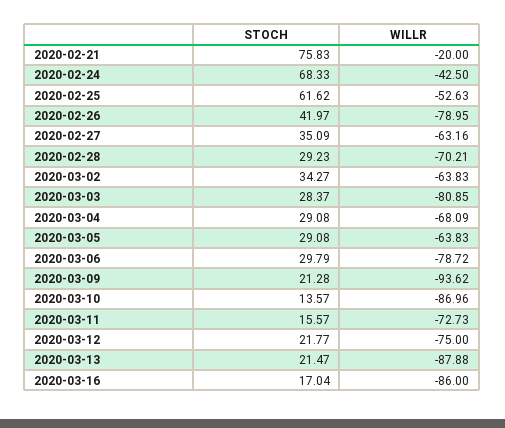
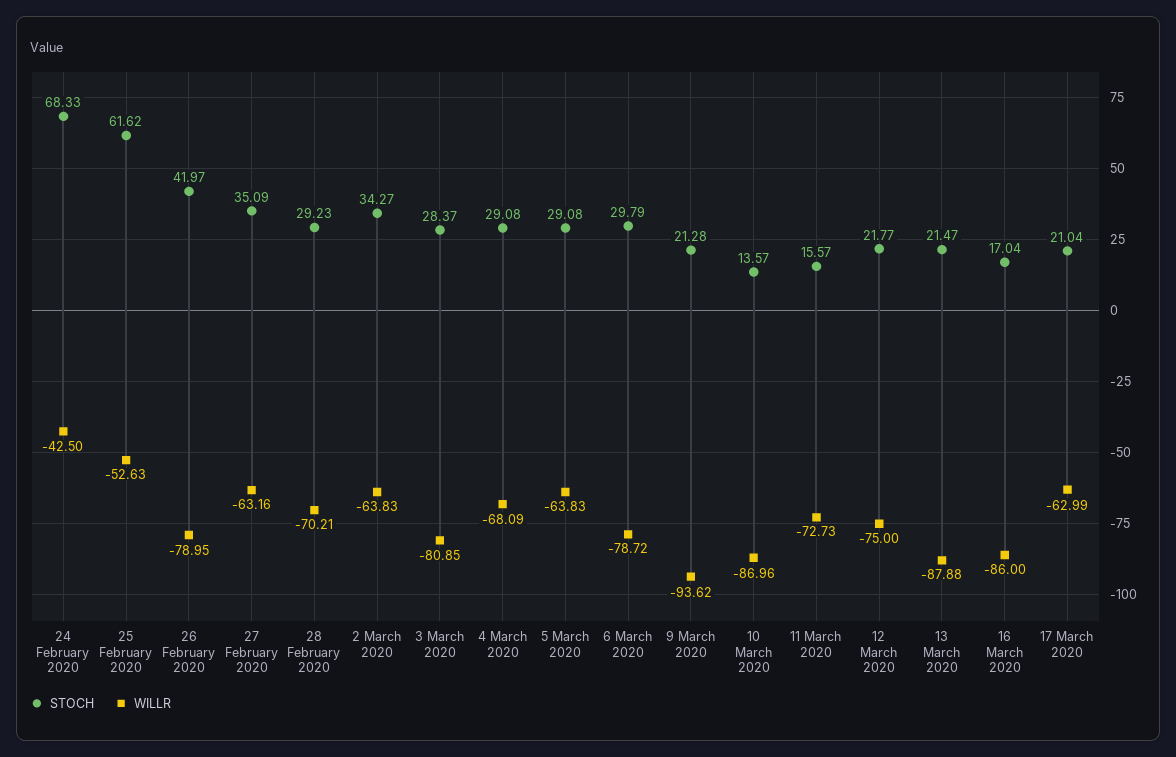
STOCH, 2020-02-21: 75.83 -> none
WILLR, 2020-02-21: -20 -> none
STOCH, 17 March 2020: none -> 21.04
WILLR, 17 March 2020: none -> -62.99

